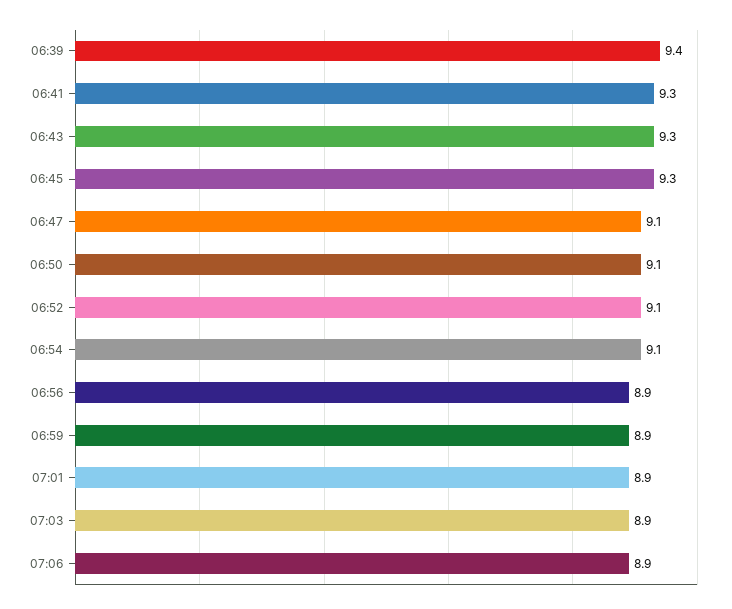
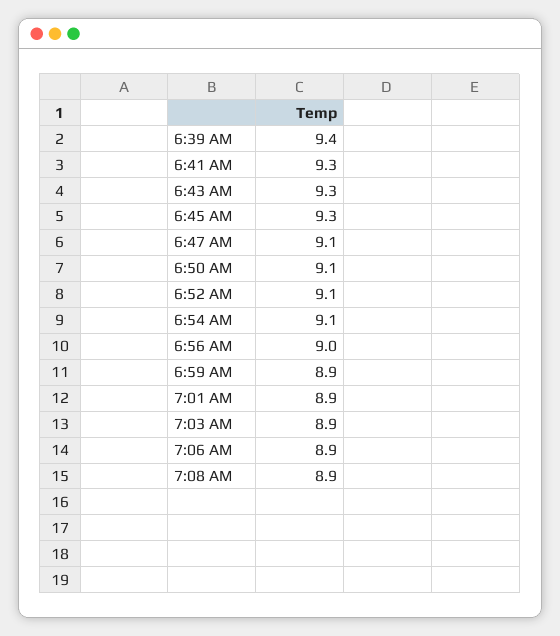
06:56: 8.9 -> 9
7:08 AM: none -> 8.9

